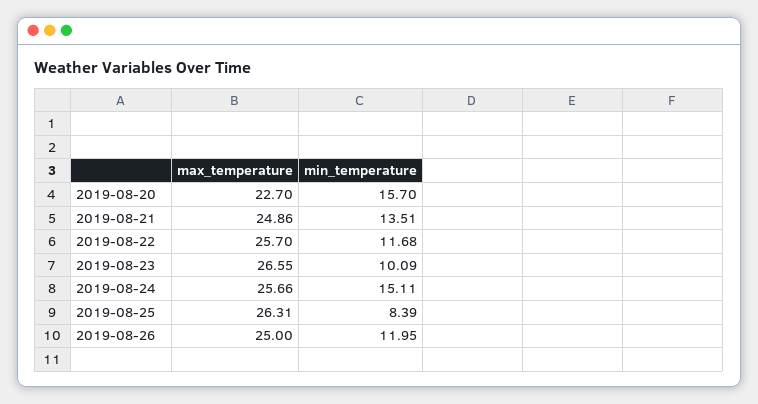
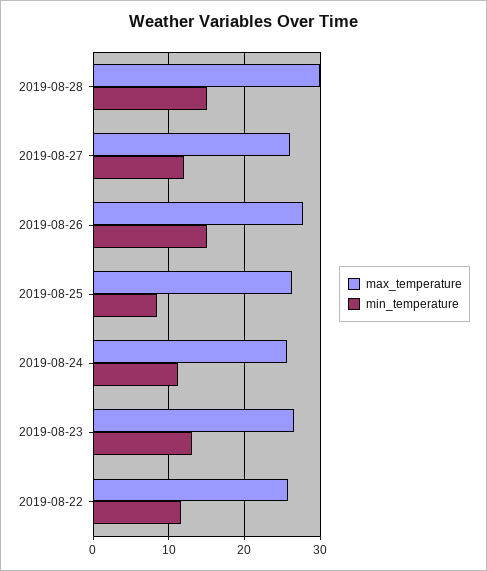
max_temperature, 2019-08-20: 22.7 -> none
min_temperature, 2019-08-20: 15.7 -> none
max_temperature, 2019-08-21: 24.86 -> none
min_temperature, 2019-08-21: 13.51 -> none
min_temperature, 2019-08-23: 10.09 -> 13
min_temperature, 2019-08-24: 15.11 -> 11
max_temperature, 2019-08-26: 25 -> 28
min_temperature, 2019-08-26: 11.95 -> 15
max_temperature, 2019-08-28: none -> 30
min_temperature, 2019-08-28: none -> 15
max_temperature, 2019-08-27: none -> 26
min_temperature, 2019-08-27: none -> 12

